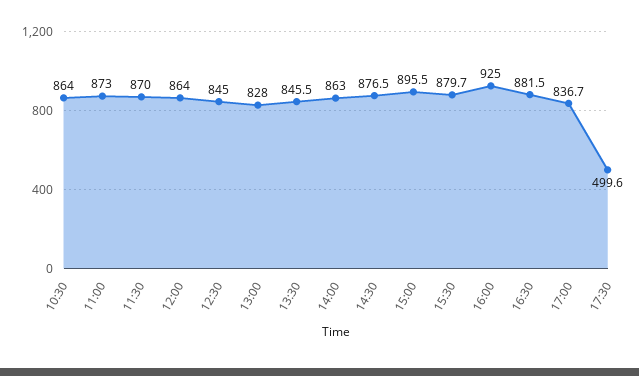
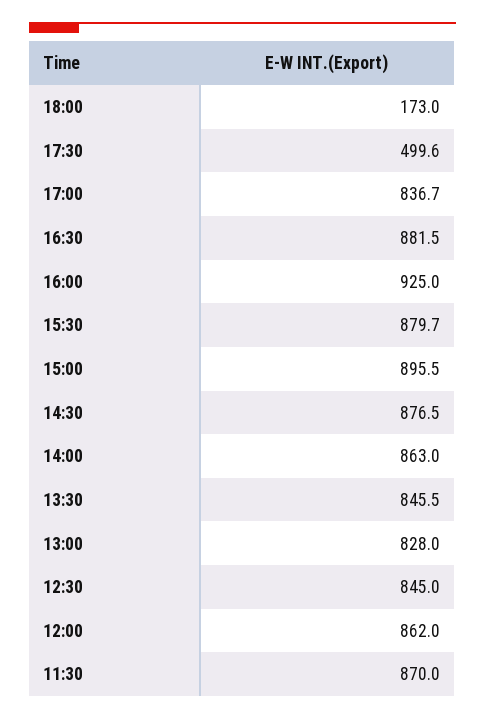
10:30: 864 -> none
11:00: 873 -> none
12:00: 864 -> 862
18:00: none -> 173

